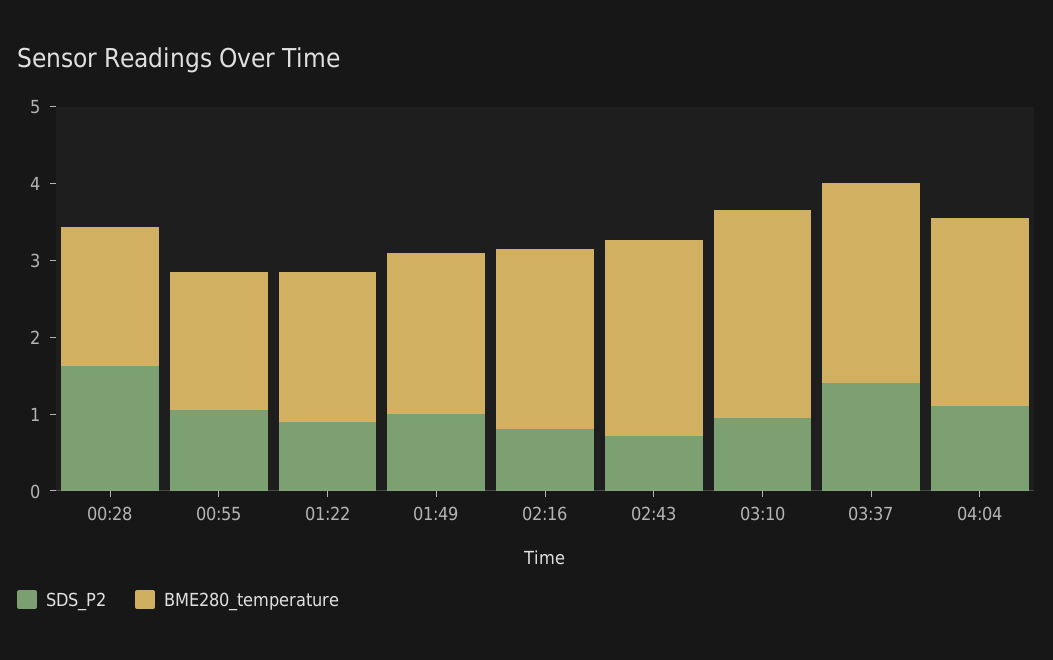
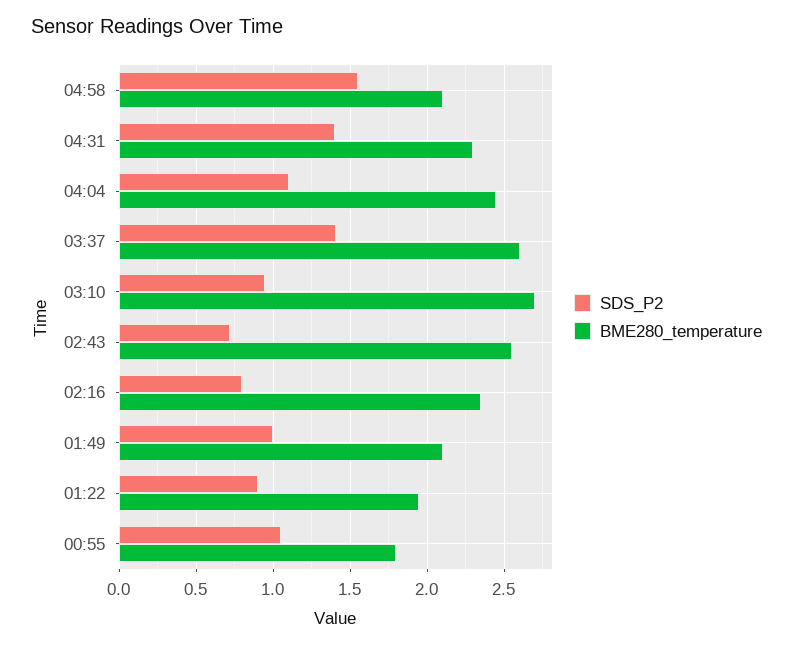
SDS_P2, 00:28: 1.6 -> none
BME280_temperature, 00:28: 1.8 -> none
SDS_P2, 04:58: none -> 1.55
BME280_temperature, 04:58: none -> 2.1
SDS_P2, 04:31: none -> 1.4
BME280_temperature, 04:31: none -> 2.3

